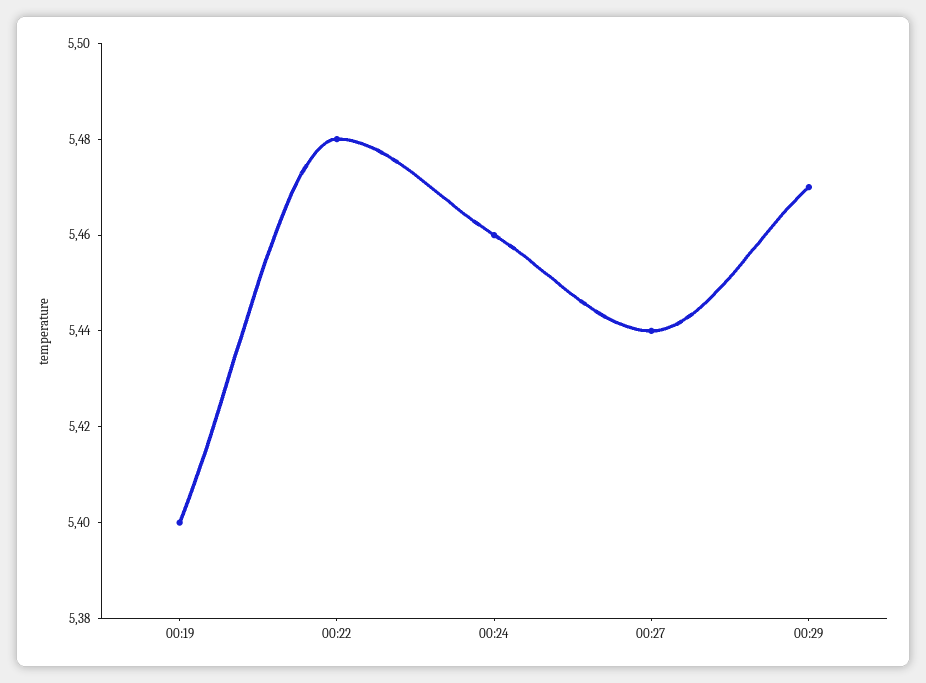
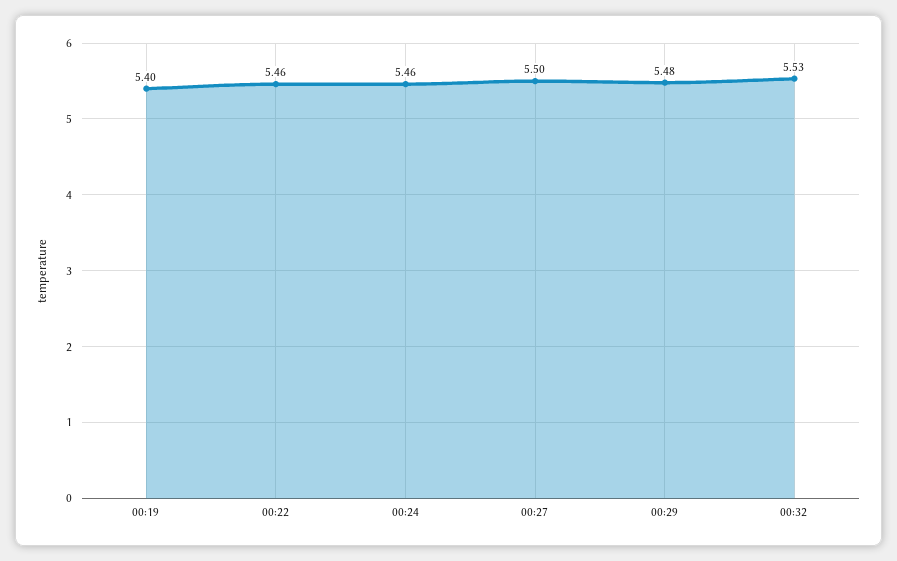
00:22: 5.48 -> 5.46
00:27: 5.44 -> 5.5
00:29: 5.47 -> 5.48
00:32: none -> 5.53

